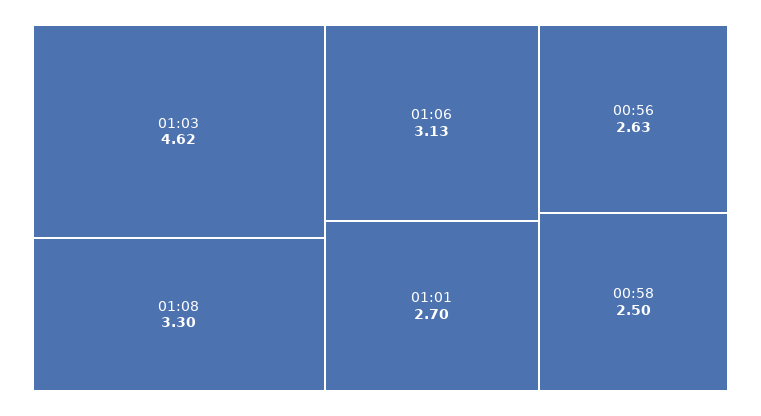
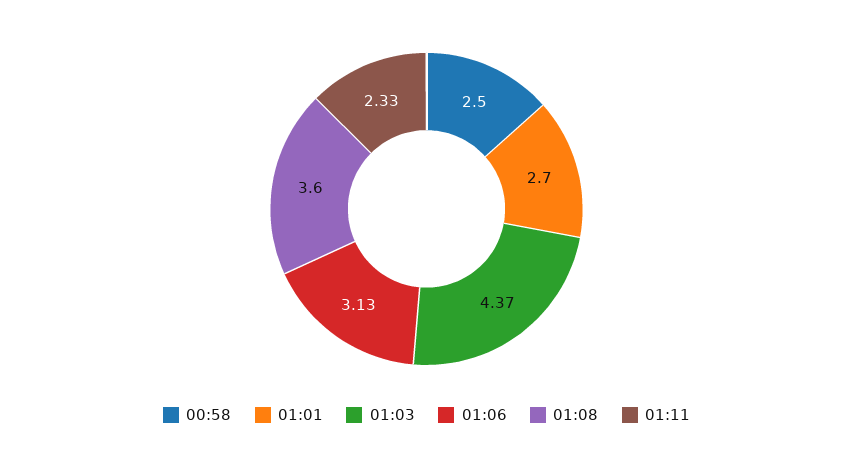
01:03: 4.62 -> 4.37
01:08: 3.3 -> 3.6
00:56: 2.63 -> none
01:11: none -> 2.33

